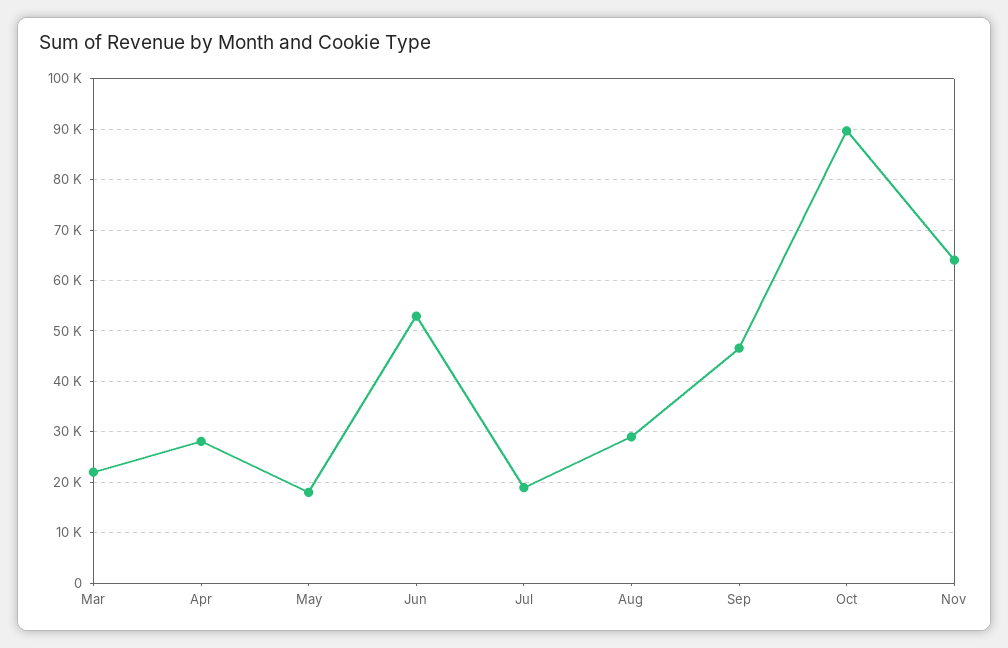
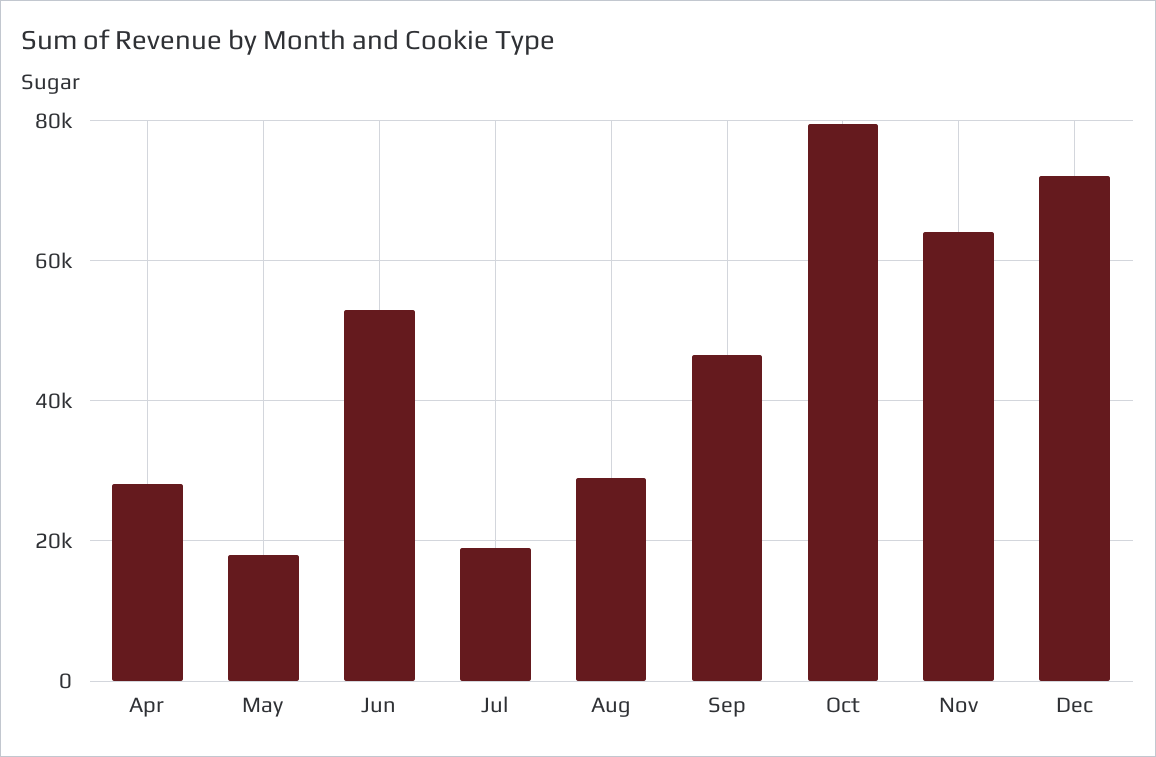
Mar: 22000 -> none
Oct: 90000 -> 80000
Dec: none -> 72000

